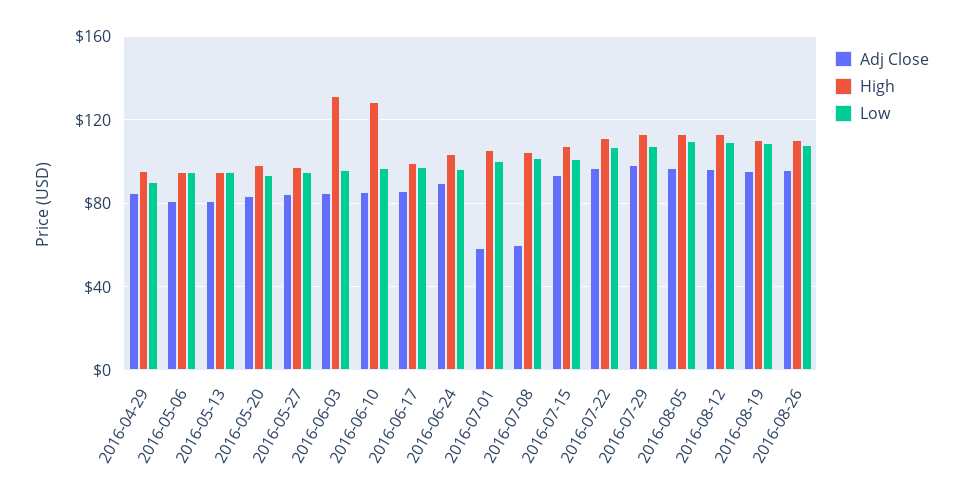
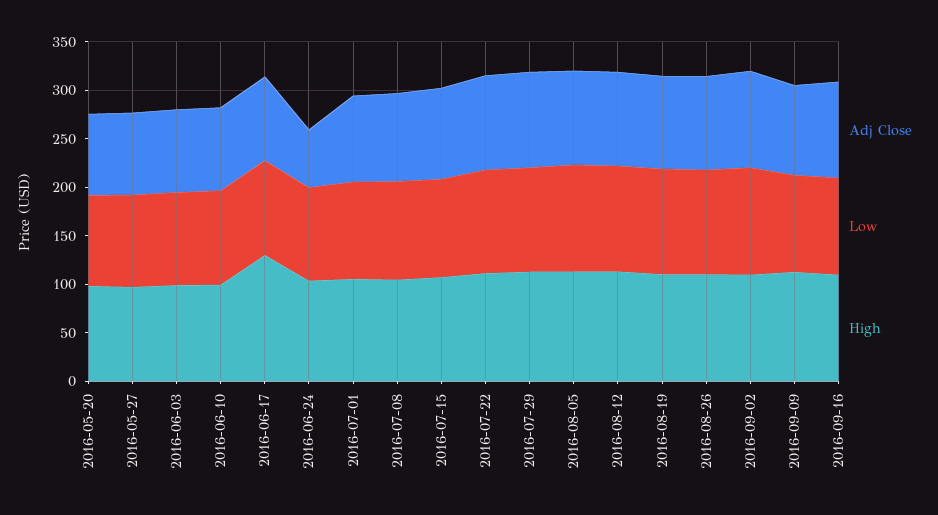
Adj Close, 2016-04-29: 85 -> none
High, 2016-04-29: 95 -> none
Low, 2016-04-29: 90 -> none
Adj Close, 2016-05-06: 80 -> none
High, 2016-05-06: 95 -> none
Low, 2016-05-06: 95 -> none
Adj Close, 2016-05-13: 80 -> none
High, 2016-05-13: 95 -> none
Low, 2016-05-13: 95 -> none
High, 2016-06-03: 130 -> 100
High, 2016-06-10: 130 -> 100
High, 2016-06-17: 100 -> 130
Adj Close, 2016-06-24: 90 -> 60
Adj Close, 2016-07-01: 60 -> 90
Adj Close, 2016-07-08: 60 -> 90
Adj Close, 2016-09-02: none -> 100
Low, 2016-09-02: none -> 110
High, 2016-09-02: none -> 110
Adj Close, 2016-09-09: none -> 90
Low, 2016-09-09: none -> 100
High, 2016-09-09: none -> 110
Adj Close, 2016-09-16: none -> 100
Low, 2016-09-16: none -> 100
High, 2016-09-16: none -> 110

